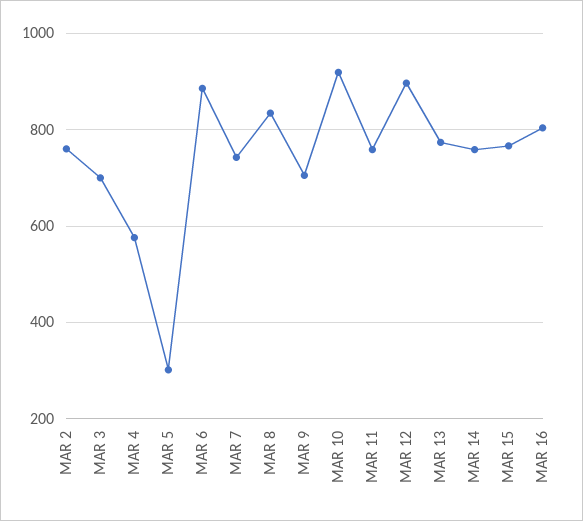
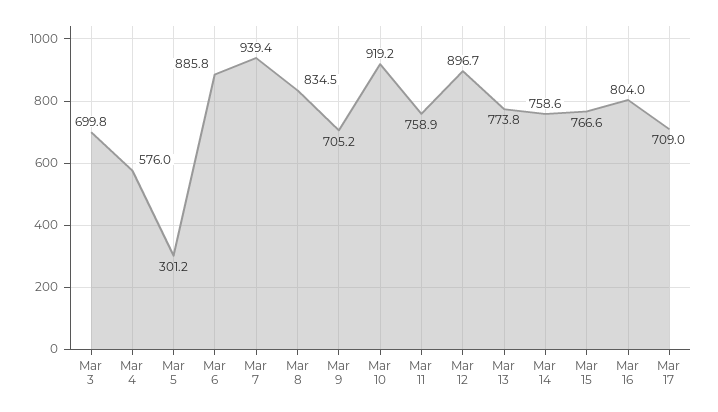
MAR 2: 760 -> none
MAR 7: 740 -> 939.4
Mar 17: none -> 709

